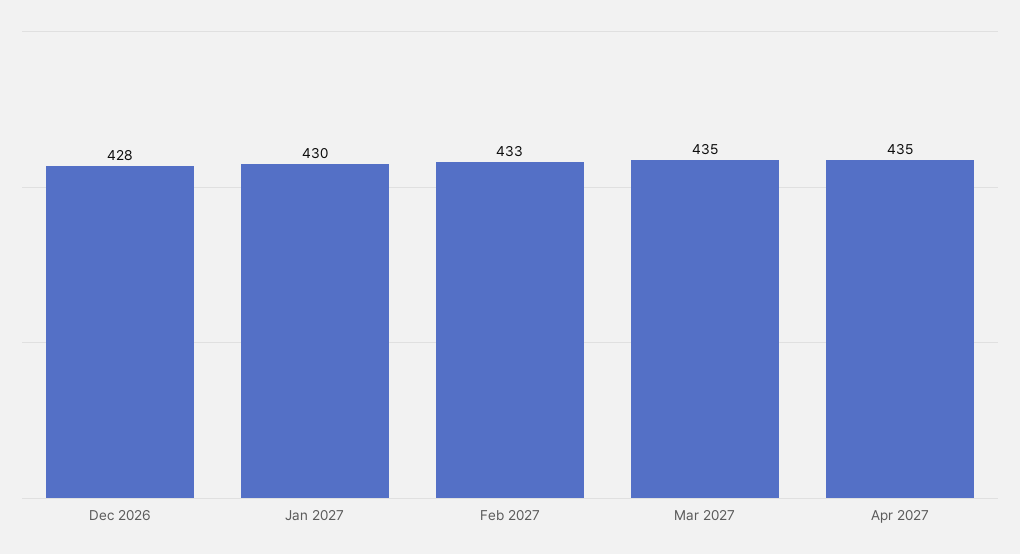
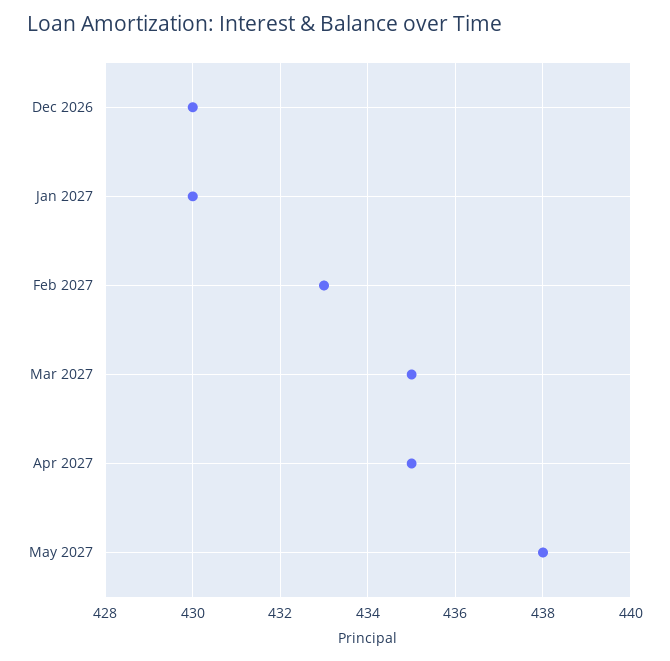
Dec 2026: 428 -> 430
May 2027: none -> 438

